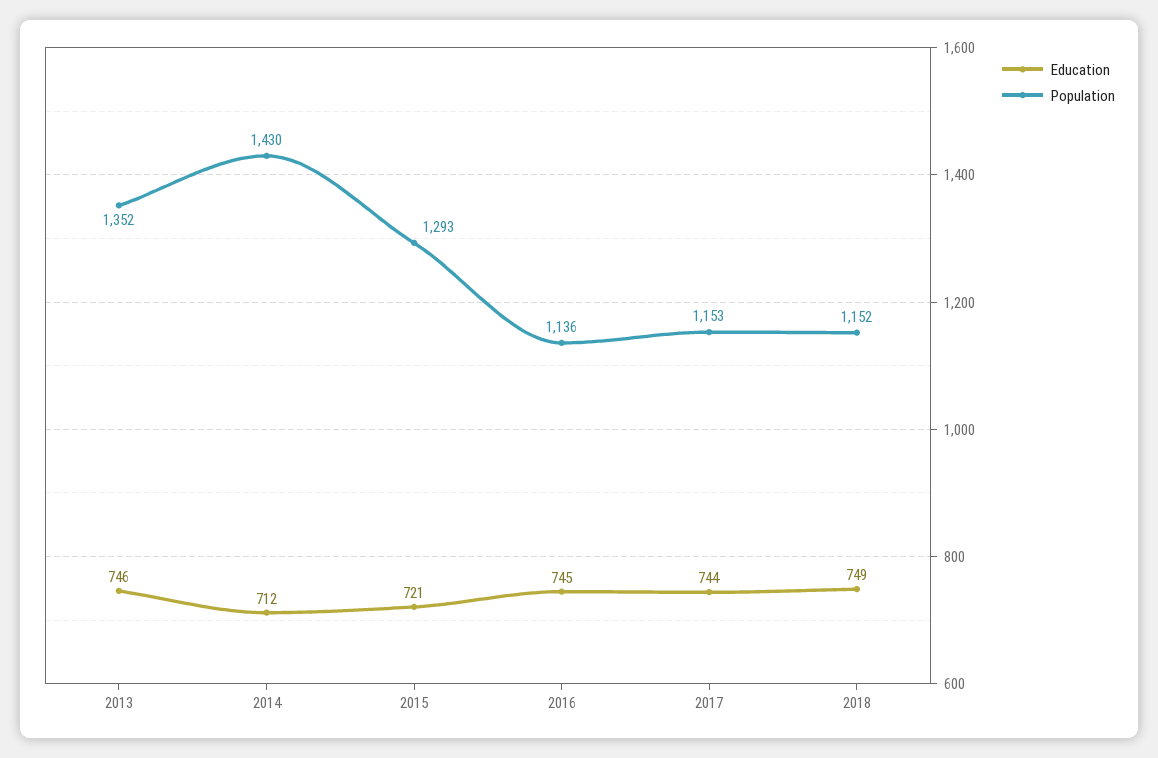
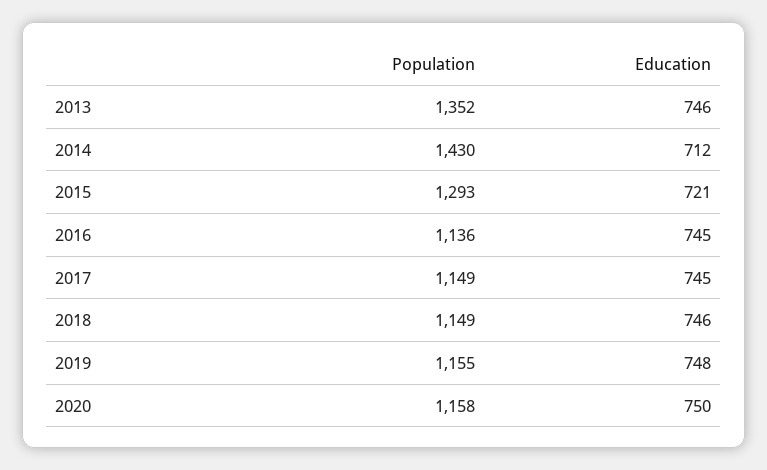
Education, 2017: 744 -> 745
Population, 2017: 1153 -> 1149
Education, 2018: 749 -> 746
Population, 2018: 1152 -> 1149
Population, 2019: none -> 1155
Education, 2019: none -> 748
Population, 2020: none -> 1158
Education, 2020: none -> 750

